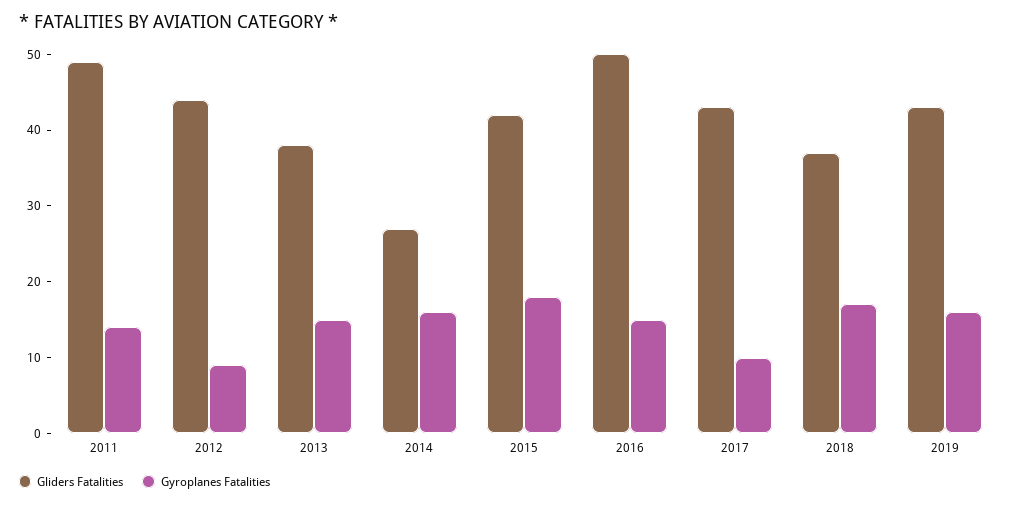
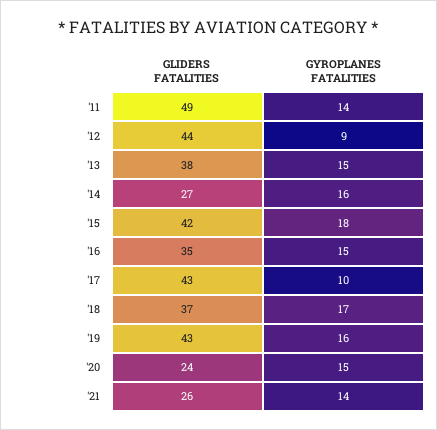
Gliders Fatalities, 2016: 50 -> 35
Gliders Fatalities, '20: none -> 24
Gyroplanes Fatalities, '20: none -> 15
Gliders Fatalities, '21: none -> 26
Gyroplanes Fatalities, '21: none -> 14

